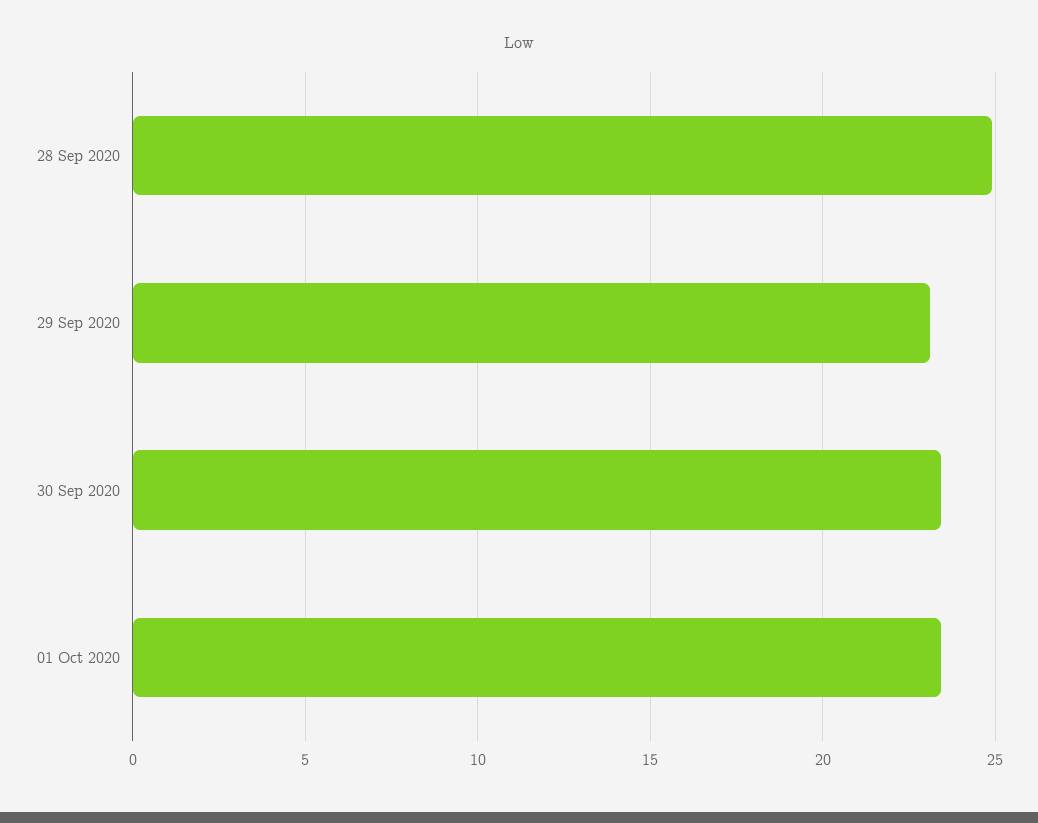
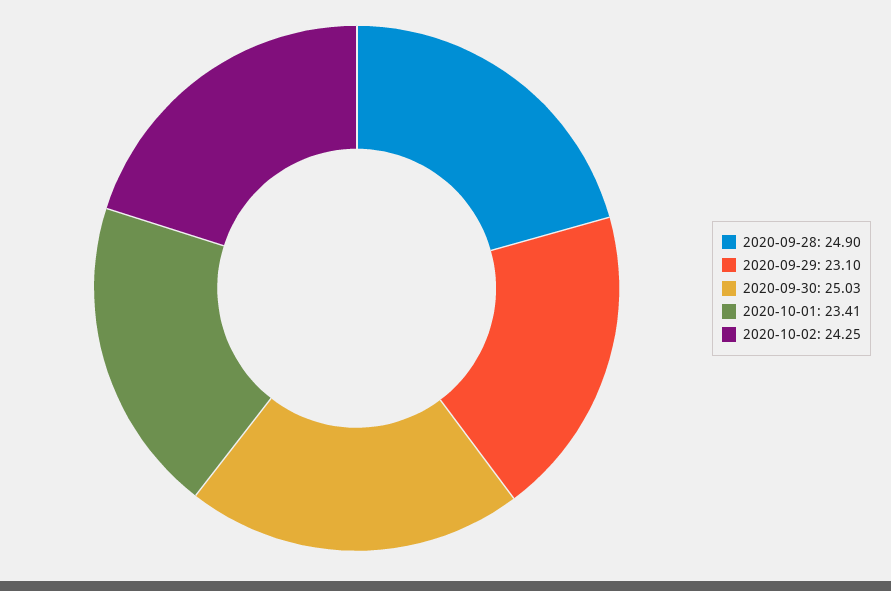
30 Sep 2020: 23.5 -> 25.03
2020-10-02: none -> 24.25

